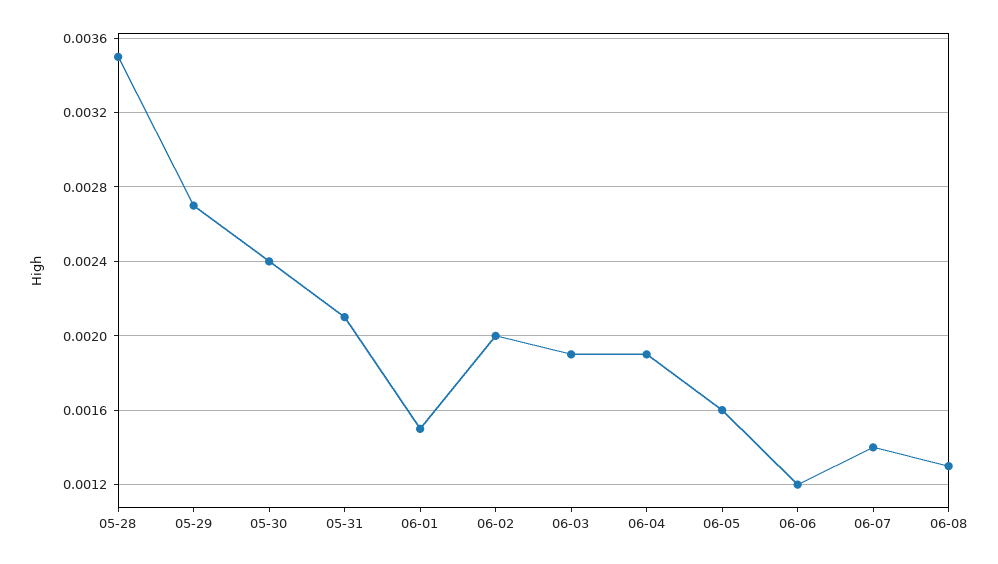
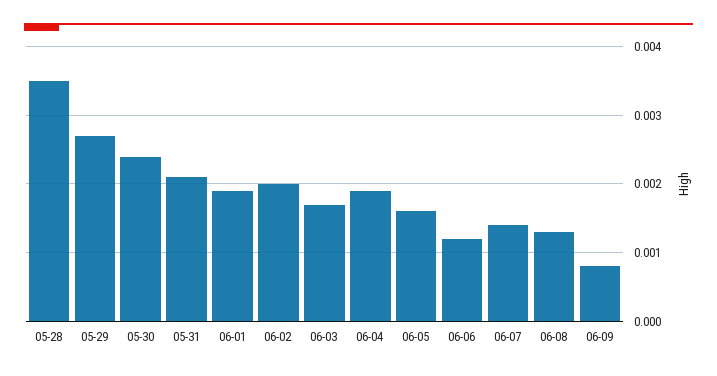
06-01: 0.0015 -> 0.0019
06-03: 0.0019 -> 0.0017
06-09: none -> 0.0008

